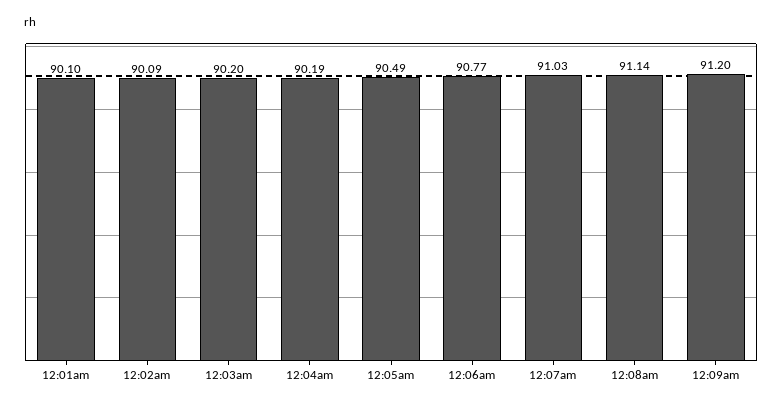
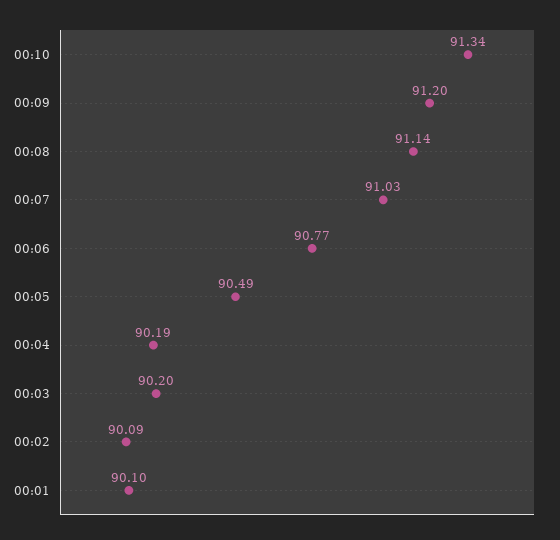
00:10: none -> 91.34

